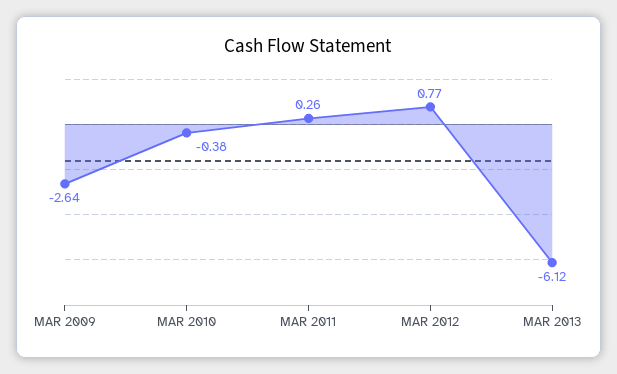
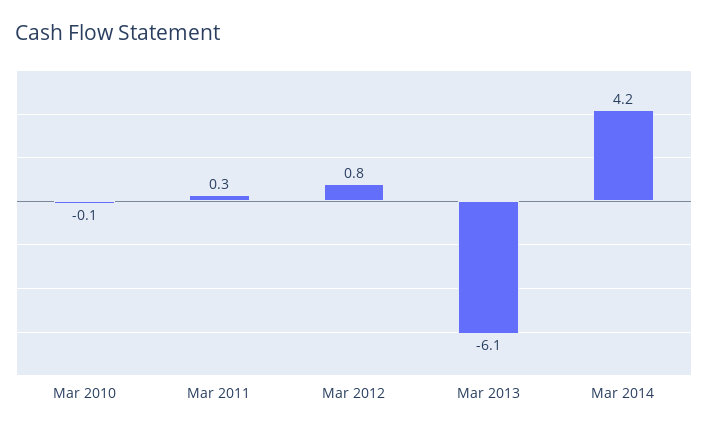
MAR 2009: -2.64 -> none
MAR 2010: -0.38 -> -0.1
Mar 2014: none -> 4.2

